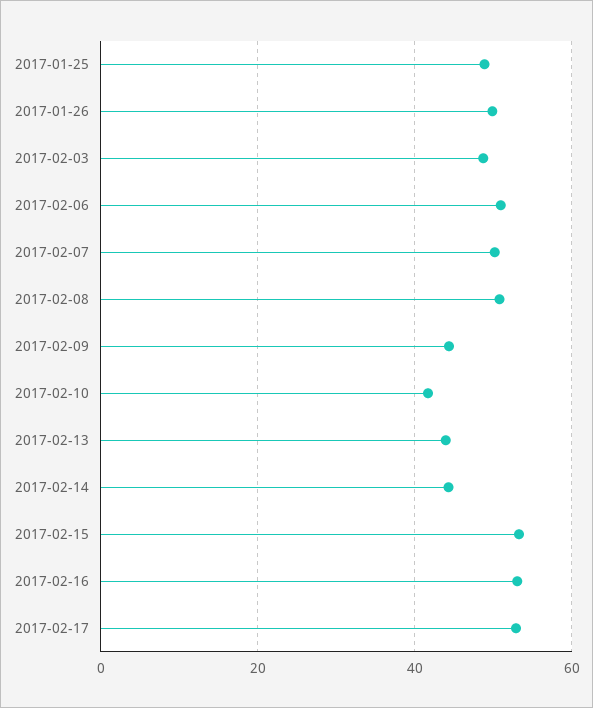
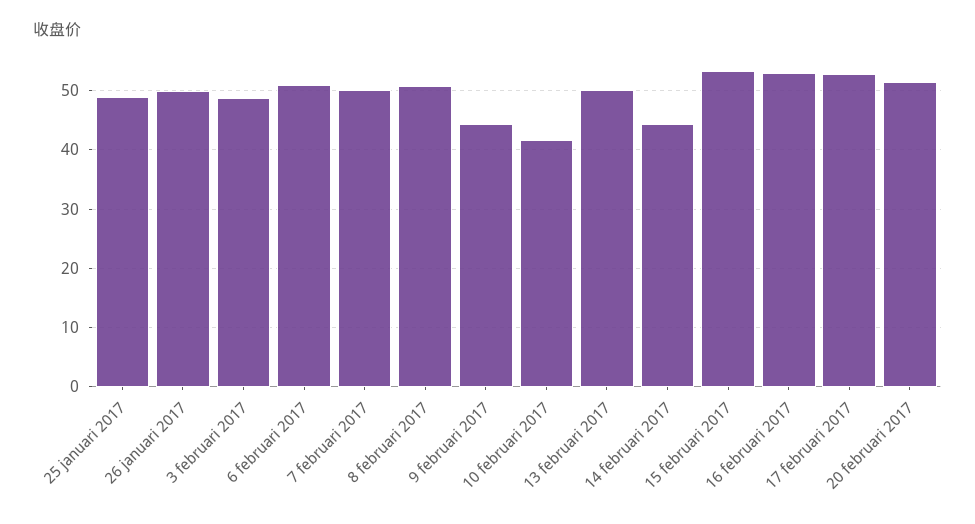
2017-02-13: 44 -> 50
20 februari 2017: none -> 52

